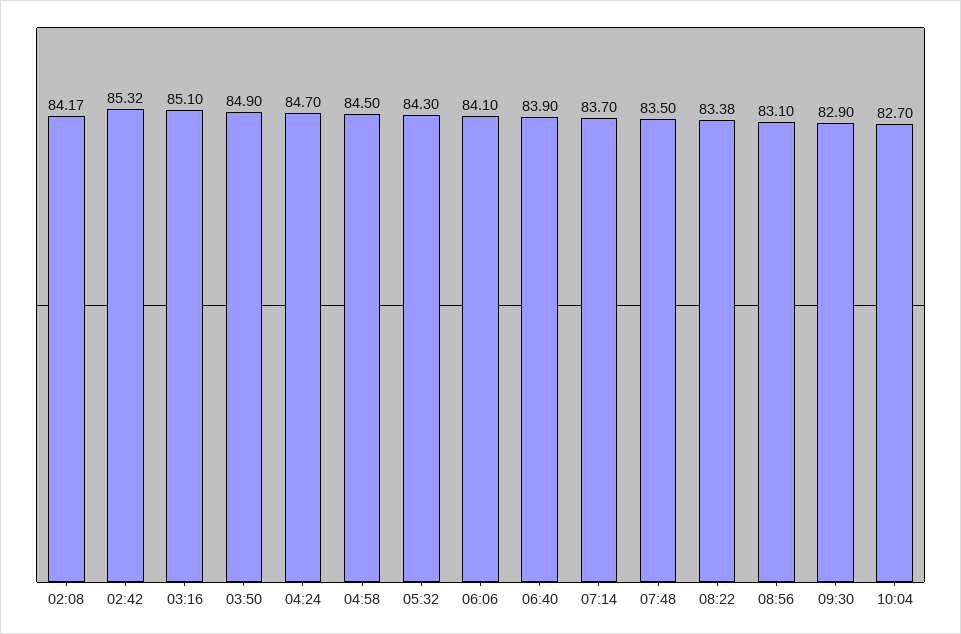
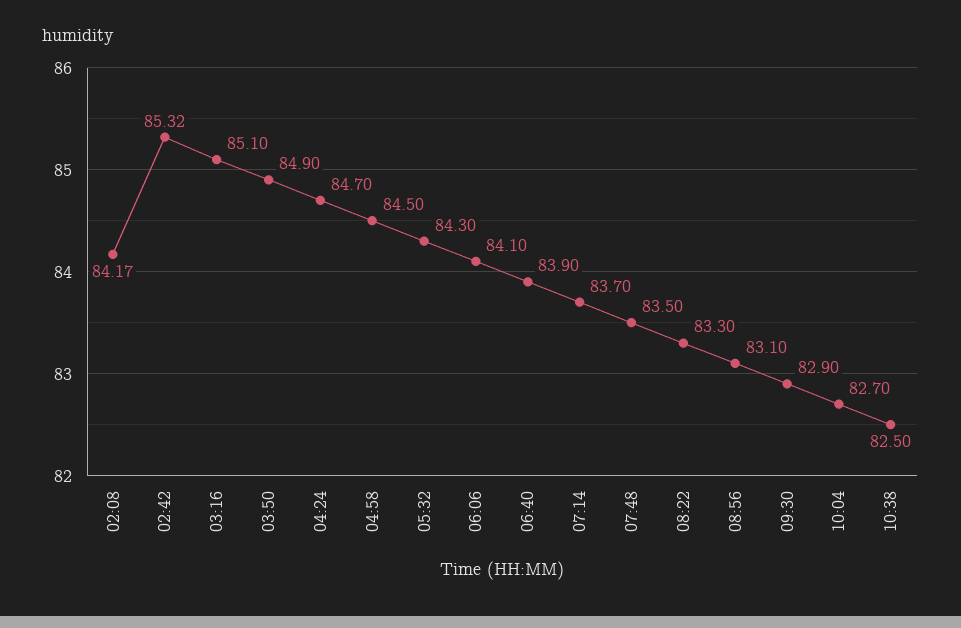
08:22: 83.38 -> 83.3
10:38: none -> 82.5

